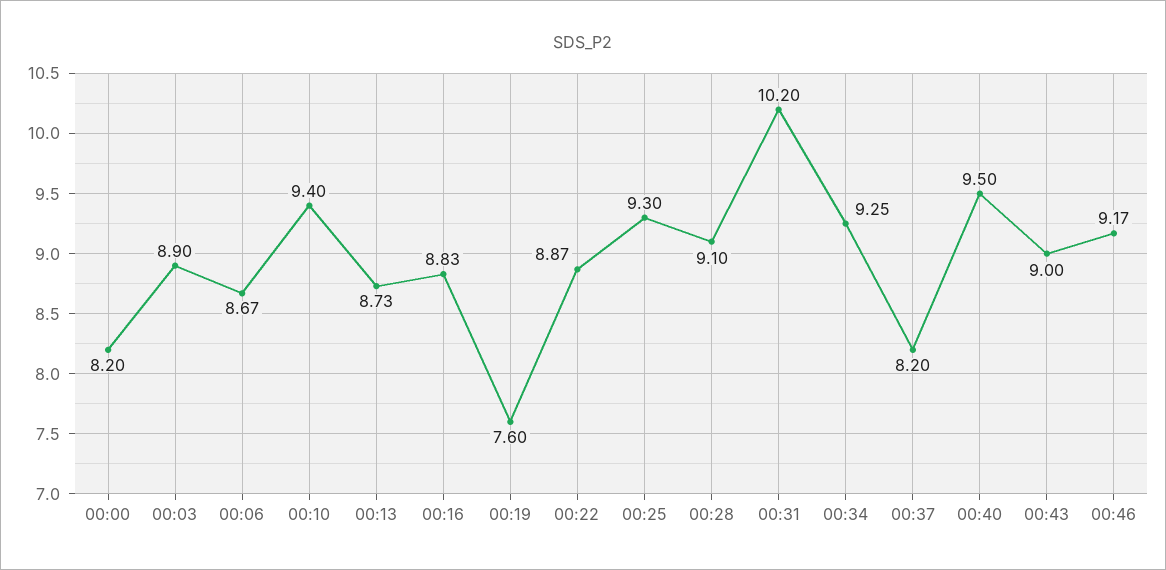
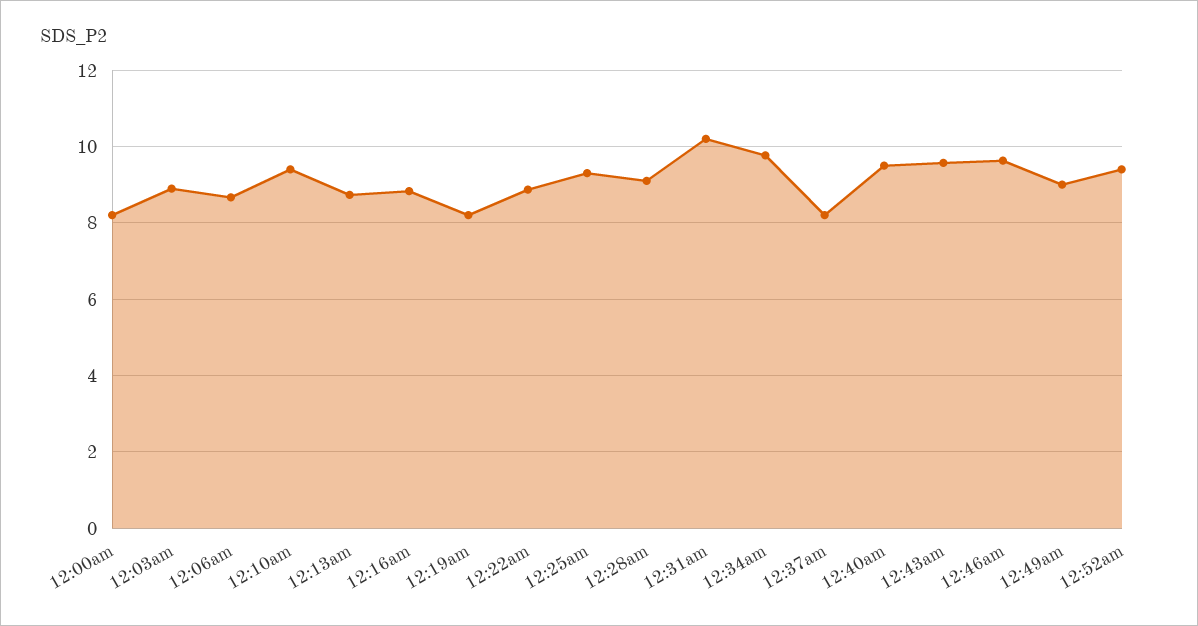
00:19: 7.6 -> 8.2
00:34: 9.25 -> 9.8
00:43: 9 -> 9.6
00:46: 9.17 -> 9.6
12:49am: none -> 9
12:52am: none -> 9.4

